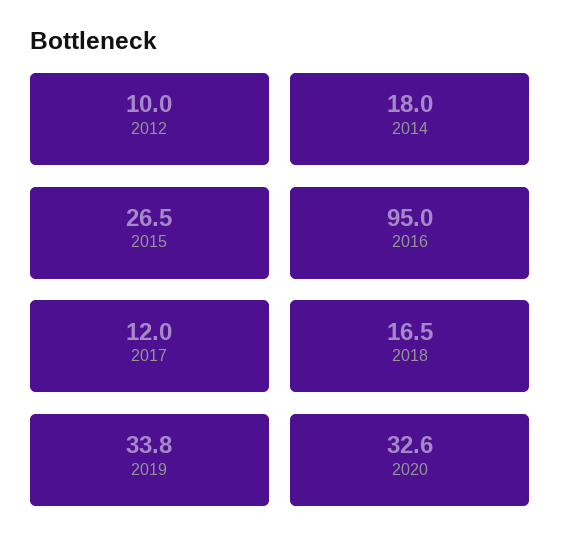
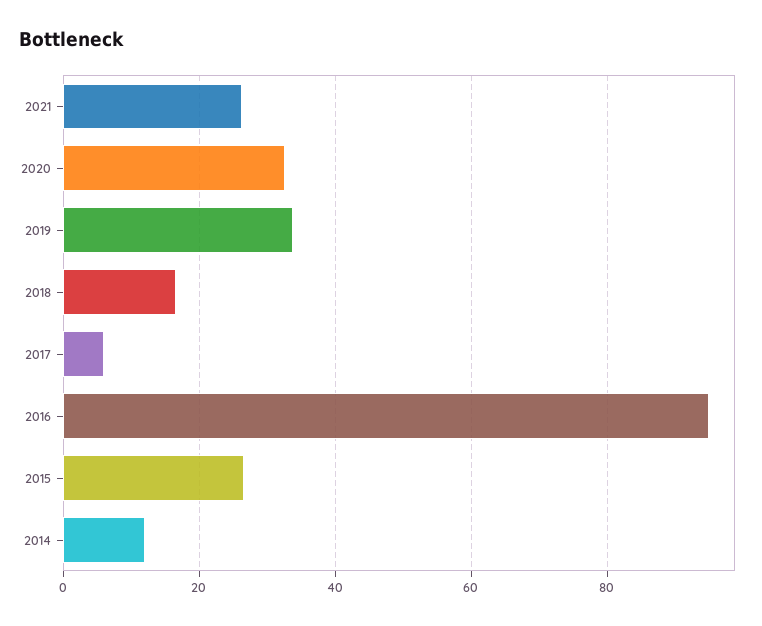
2012: 10 -> none
2014: 18 -> 12
2017: 12 -> 6
2021: none -> 26

